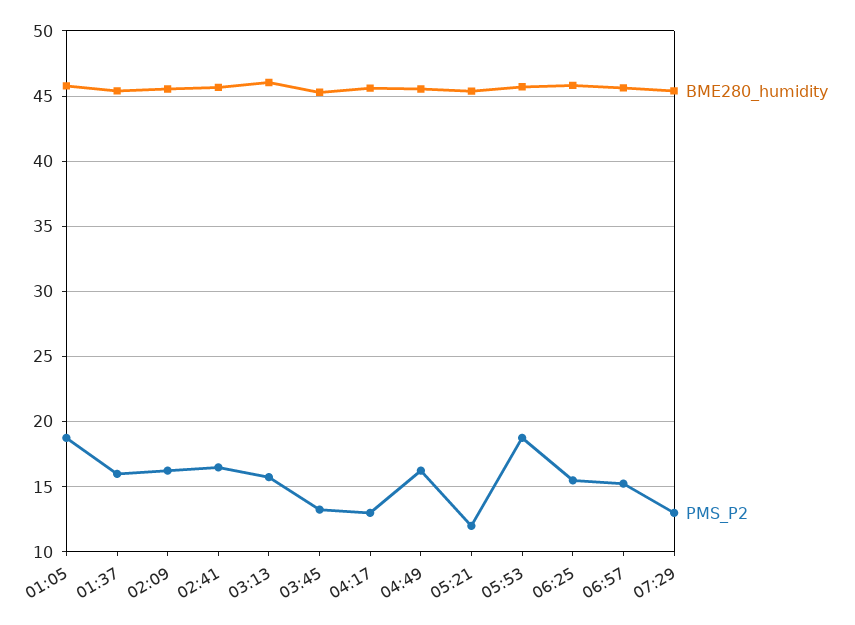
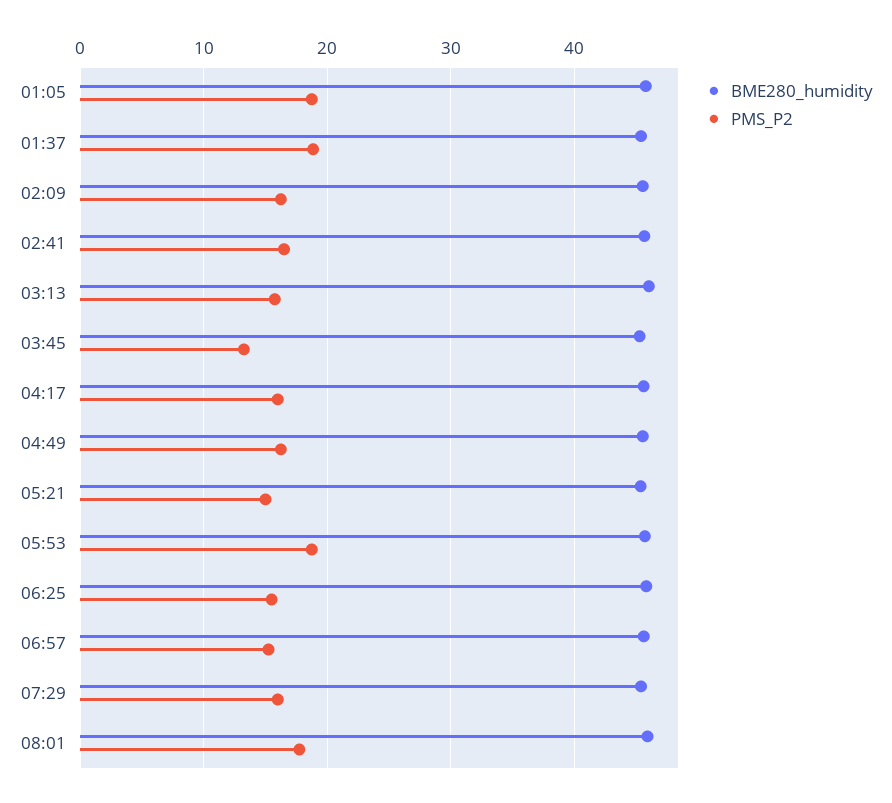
PMS_P2, 01:37: 16 -> 19
PMS_P2, 04:17: 13 -> 16
PMS_P2, 05:21: 12 -> 15
PMS_P2, 07:29: 13 -> 16
BME280_humidity, 08:01: none -> 46
PMS_P2, 08:01: none -> 18

